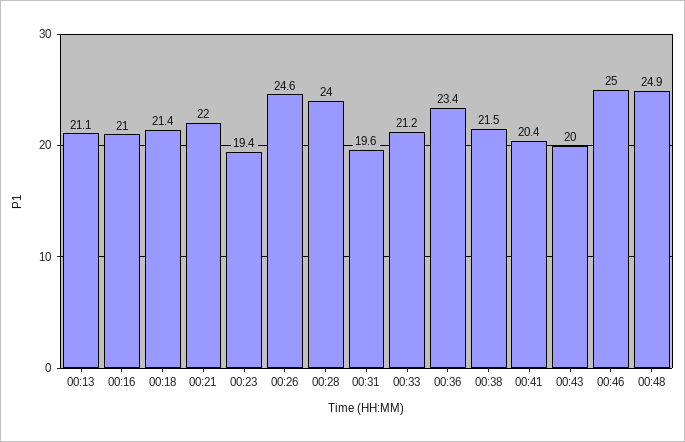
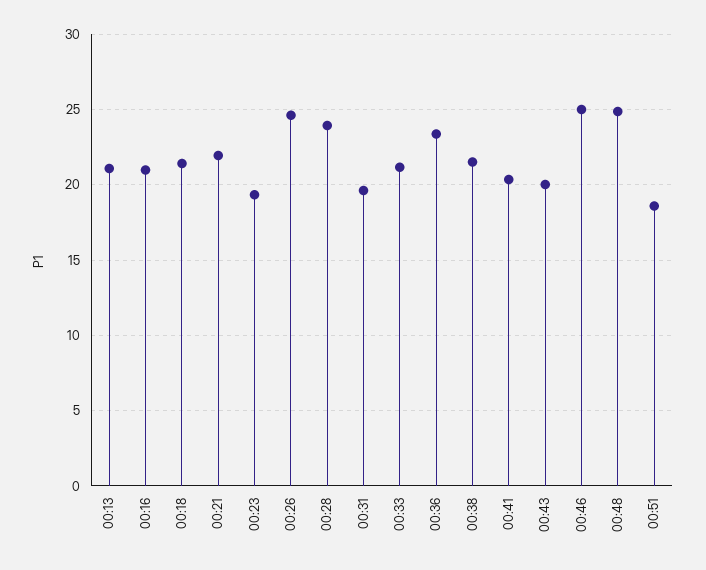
00:51: none -> 18.5

